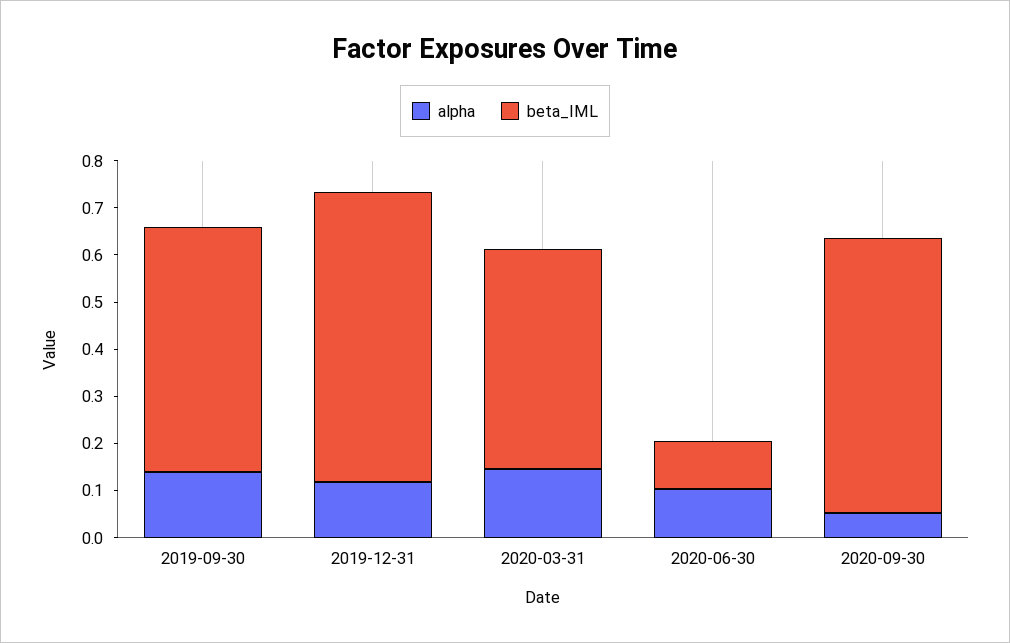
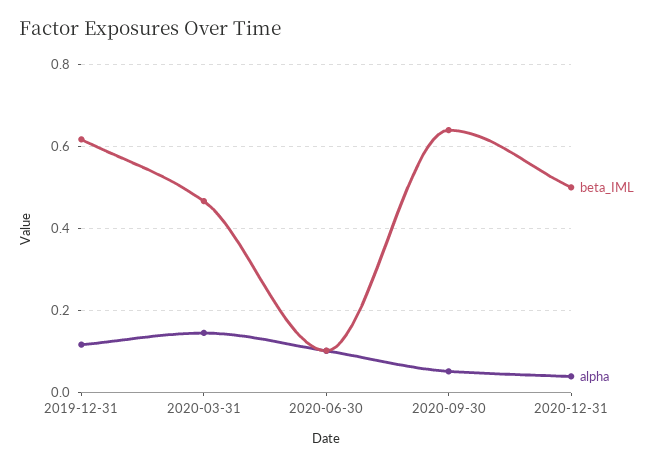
alpha, 2019-09-30: 0.14 -> none
beta_IML, 2019-09-30: 0.52 -> none
beta_IML, 2020-09-30: 0.58 -> 0.64
beta_IML, 2020-12-31: none -> 0.5
alpha, 2020-12-31: none -> 0.04

